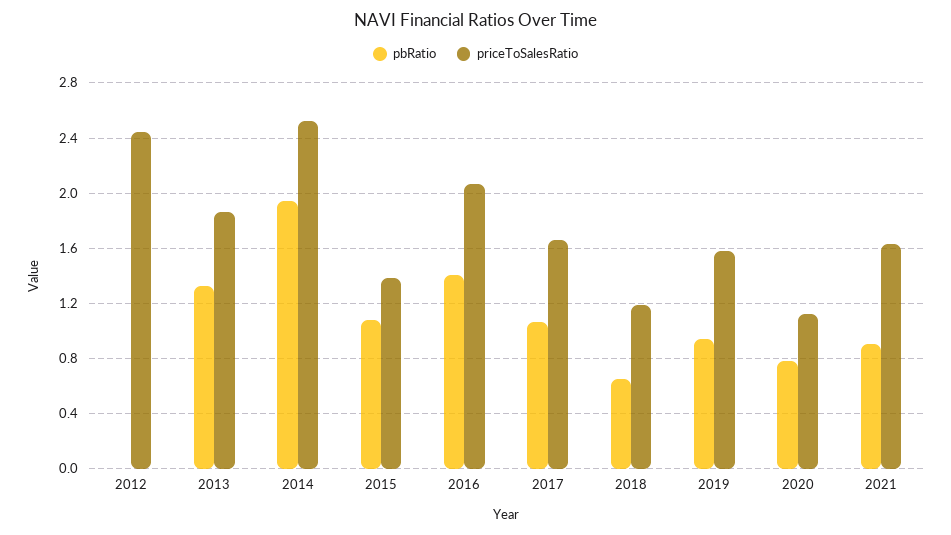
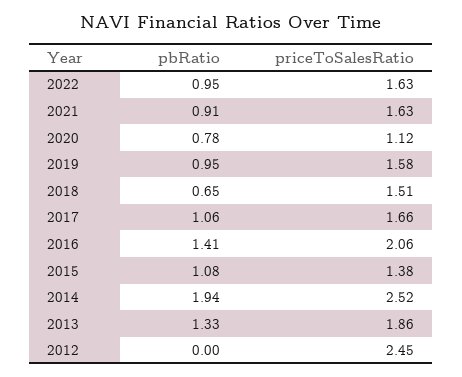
priceToSalesRatio, 2018: 1.2 -> 1.51
pbRatio, 2022: none -> 0.95
priceToSalesRatio, 2022: none -> 1.63

